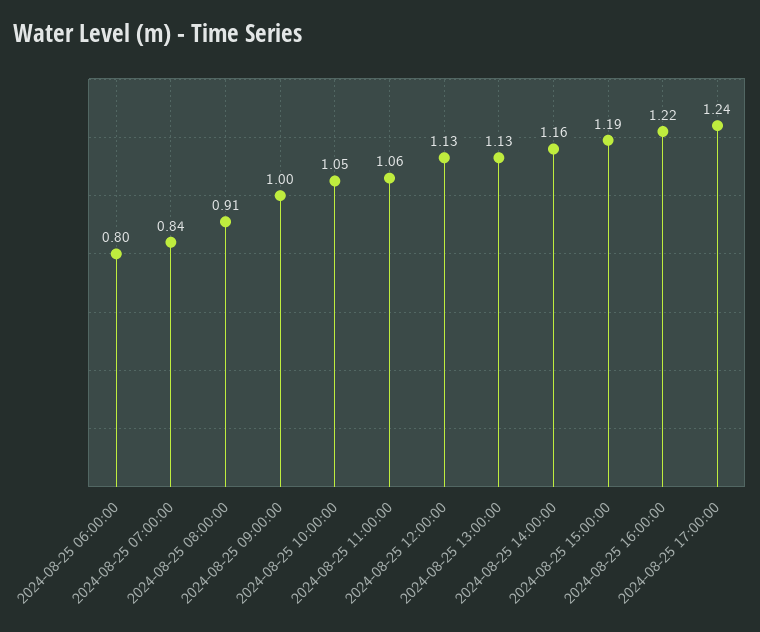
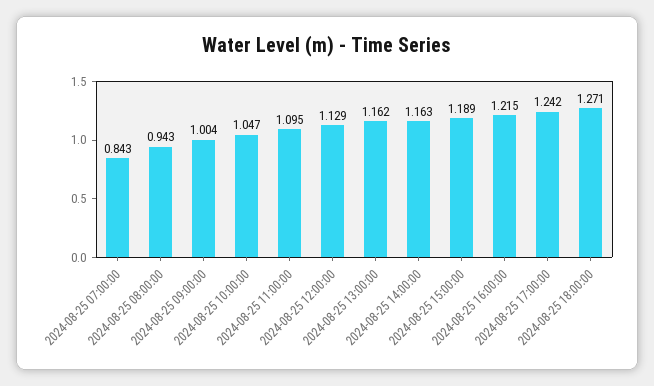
2024-08-25 06:00:00: 0.8 -> none
2024-08-25 08:00:00: 0.91 -> 0.943
2024-08-25 11:00:00: 1.06 -> 1.095
2024-08-25 13:00:00: 1.13 -> 1.162
2024-08-25 18:00:00: none -> 1.271

